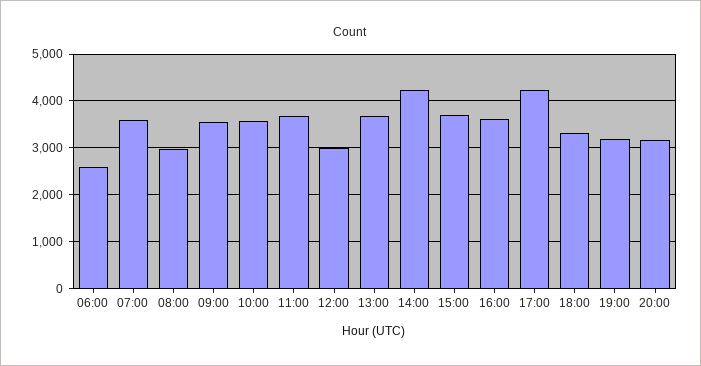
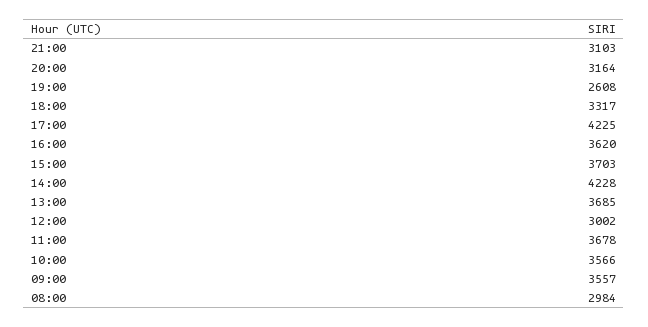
06:00: 2600 -> none
07:00: 3600 -> none
19:00: 3200 -> 2608
21:00: none -> 3103

